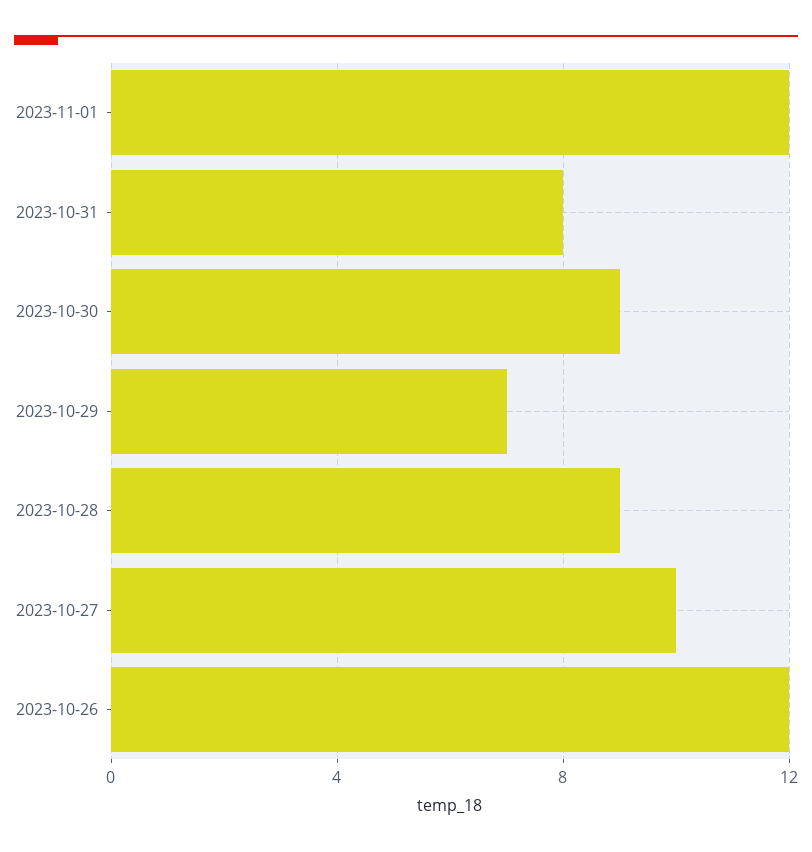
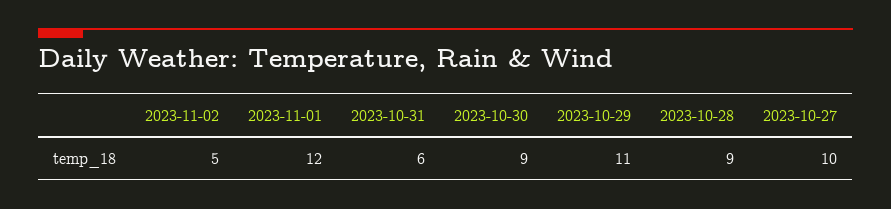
2023-10-31: 8 -> 6
2023-10-29: 7 -> 11
2023-10-26: 12 -> none
2023-11-02: none -> 5

